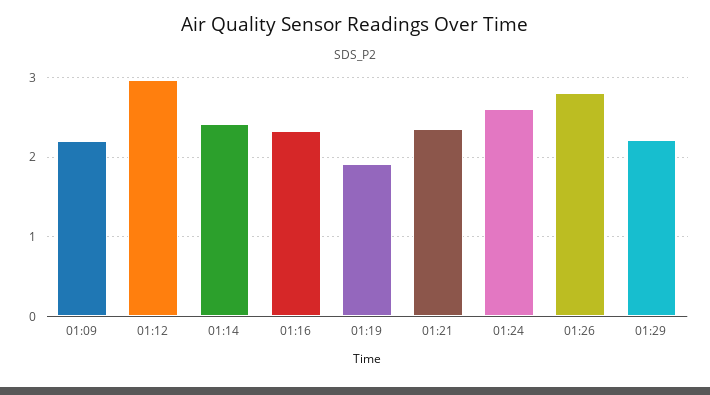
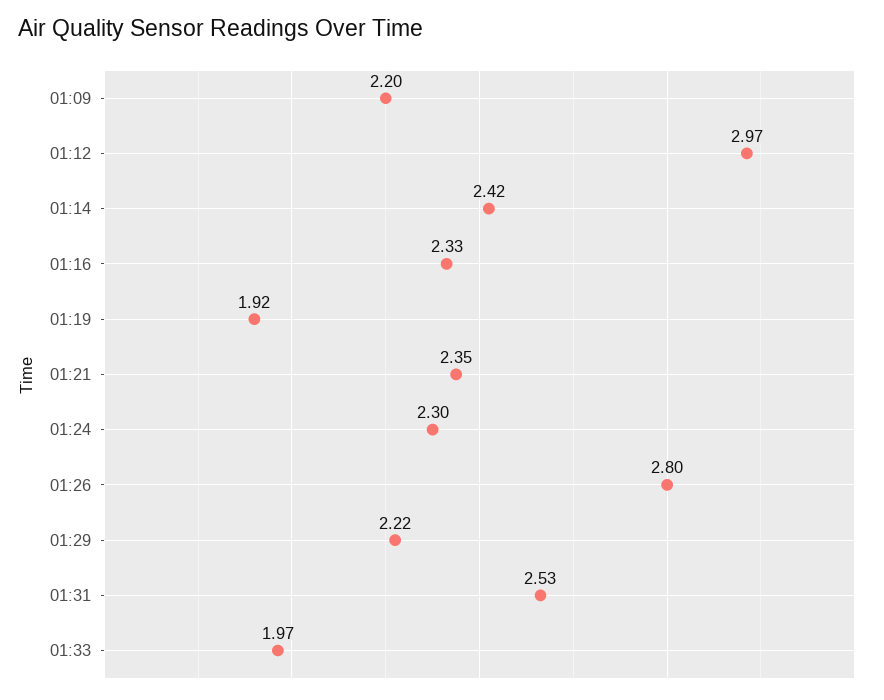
01:24: 2.6 -> 2.3
01:31: none -> 2.53
01:33: none -> 1.97

